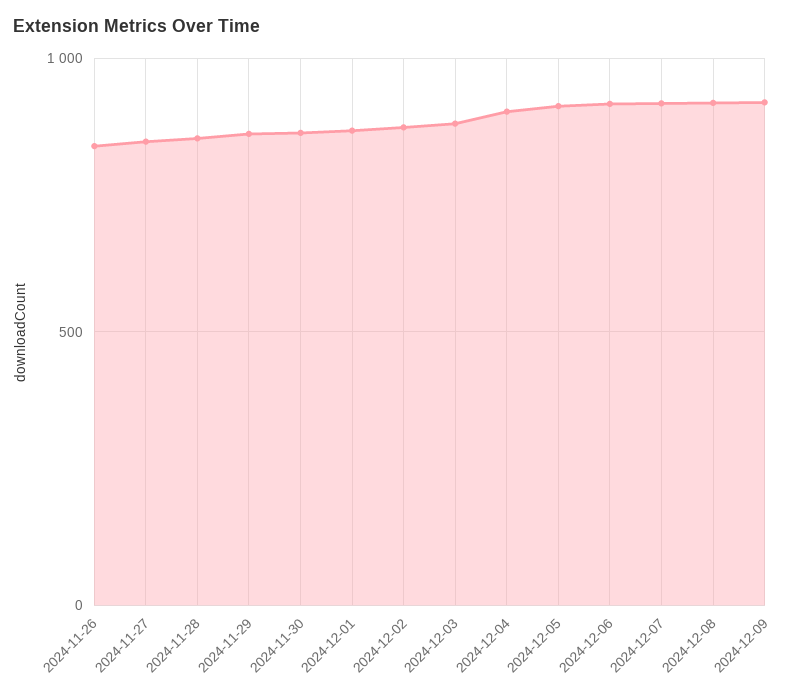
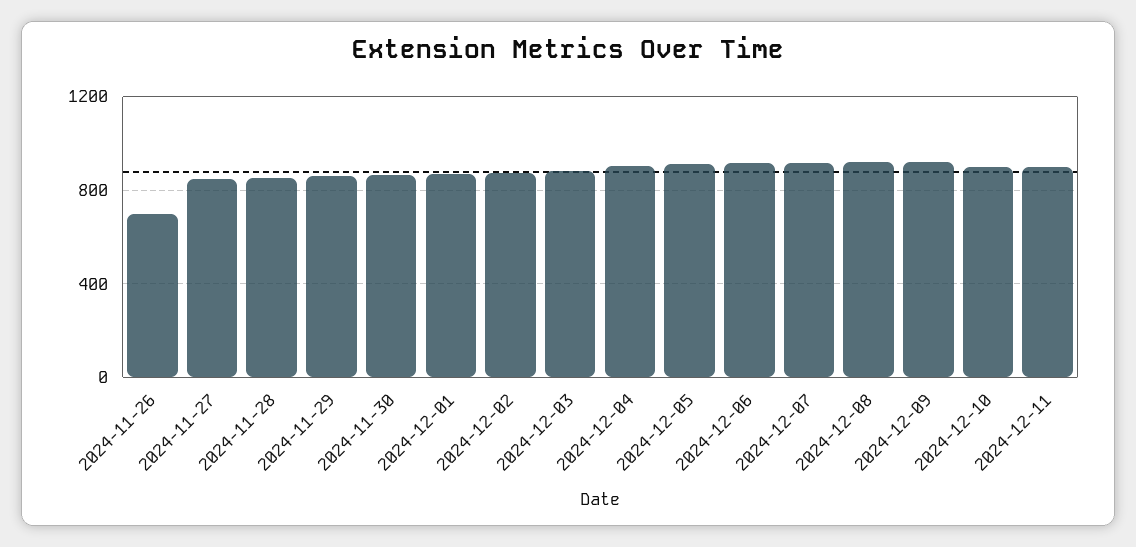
2024-11-26: 850 -> 700
2024-12-10: none -> 900
2024-12-11: none -> 900

